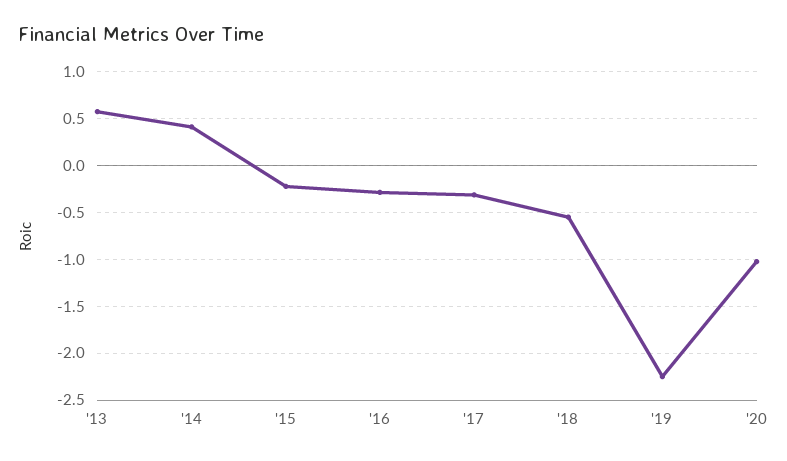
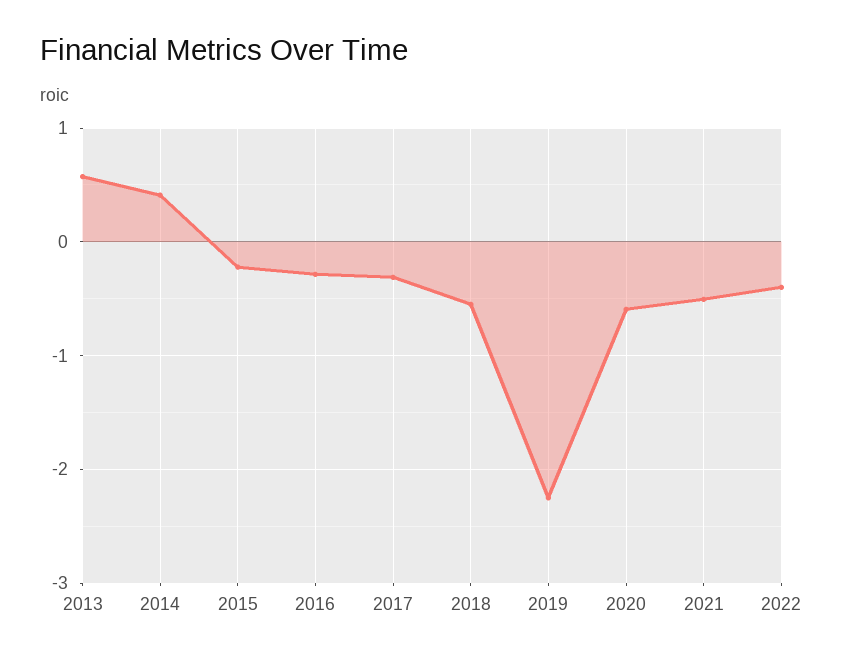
'20: -1 -> -0.6
2021: none -> -0.5
2022: none -> -0.4

